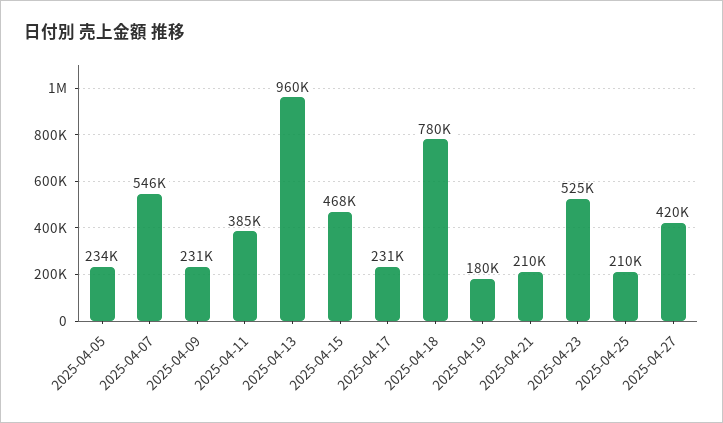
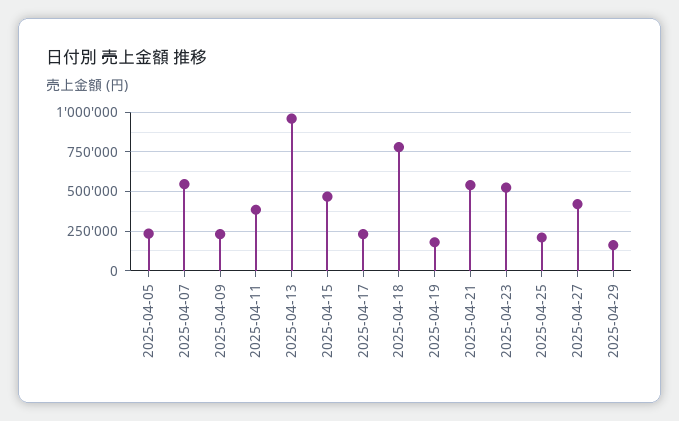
2025-04-21: 210000 -> 550000
2025-04-29: none -> 150000

